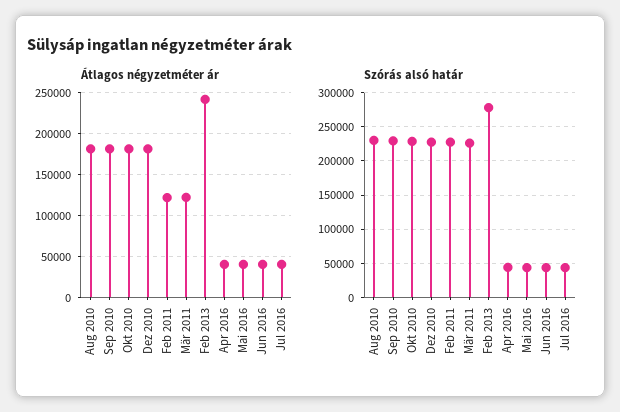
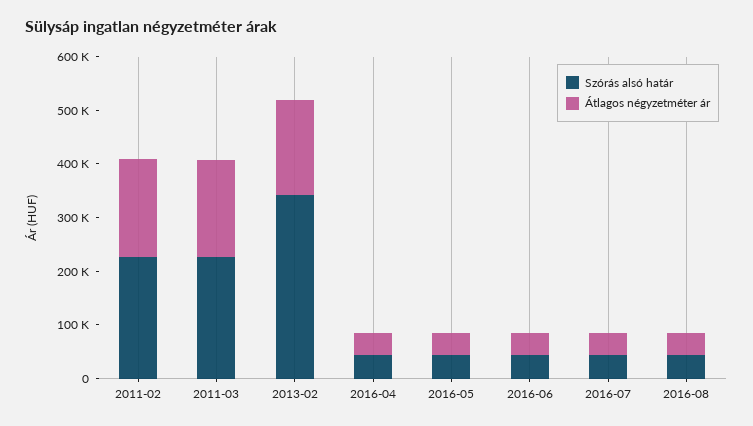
Átlagos négyzetméter ár, Aug 2010: 180000 -> none
Átlagos négyzetméter ár, Sep 2010: 180000 -> none
Átlagos négyzetméter ár, Okt 2010: 180000 -> none
Átlagos négyzetméter ár, Dez 2010: 180000 -> none
Átlagos négyzetméter ár, Feb 2011: 120000 -> 180000
Átlagos négyzetméter ár, Mär 2011: 120000 -> 180000
Átlagos négyzetméter ár, Feb 2013: 240000 -> 180000
Szórás alsó határ, Aug 2010: 230000 -> none
Szórás alsó határ, Sep 2010: 230000 -> none
Szórás alsó határ, Okt 2010: 230000 -> none
Szórás alsó határ, Dez 2010: 230000 -> none
Szórás alsó határ, Feb 2013: 280000 -> 340000
Szórás alsó határ, 2016-08: none -> 40000
Átlagos négyzetméter ár, 2016-08: none -> 40000

